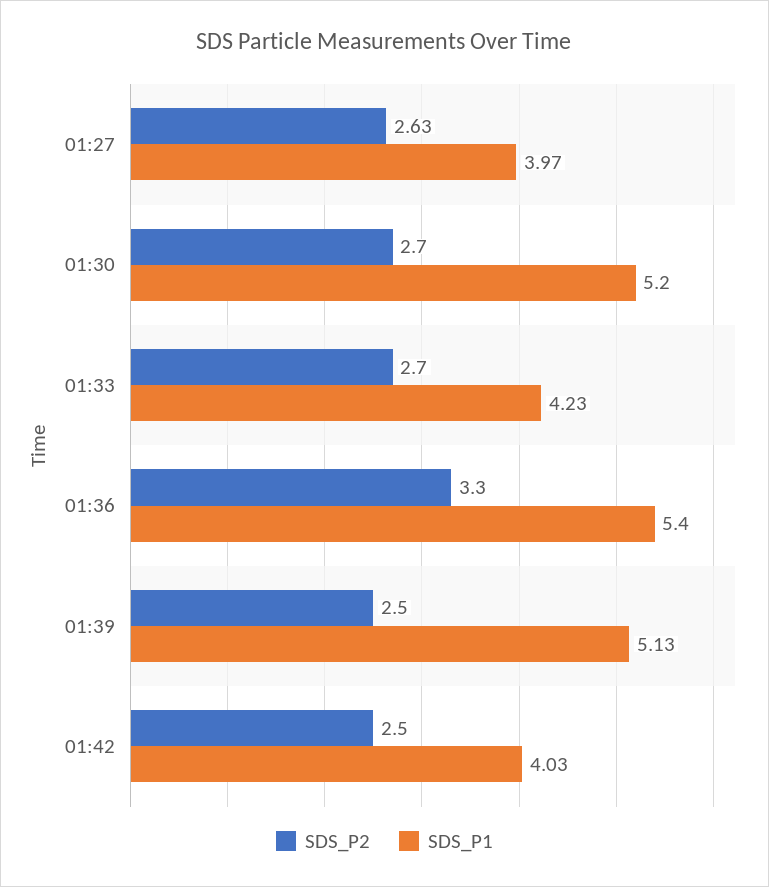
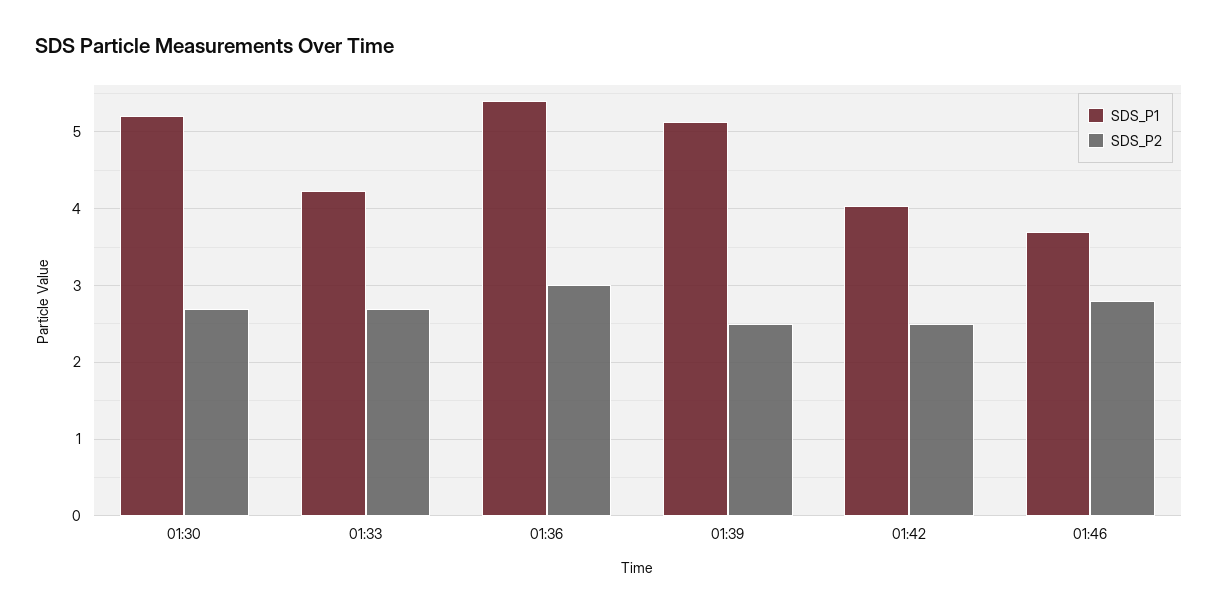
SDS_P2, 01:27: 2.63 -> none
SDS_P1, 01:27: 3.97 -> none
SDS_P2, 01:36: 3.3 -> 3
SDS_P1, 01:46: none -> 3.7
SDS_P2, 01:46: none -> 2.8

